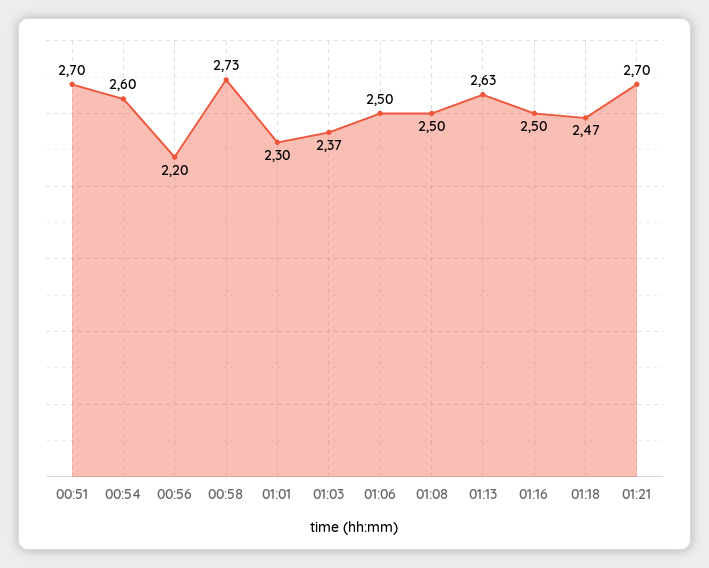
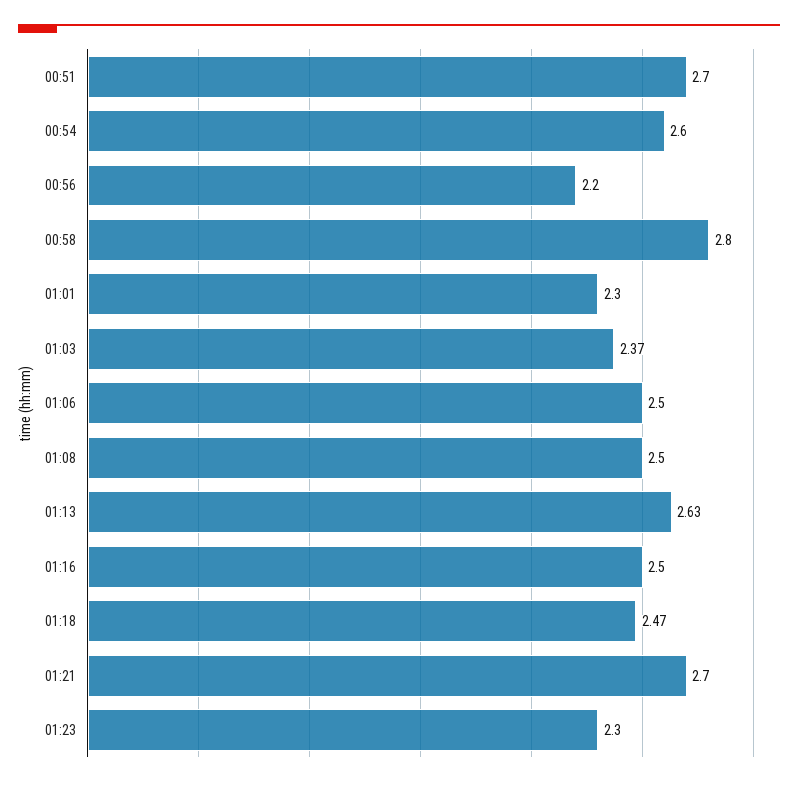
00:58: 2.73 -> 2.8
01:23: none -> 2.3

